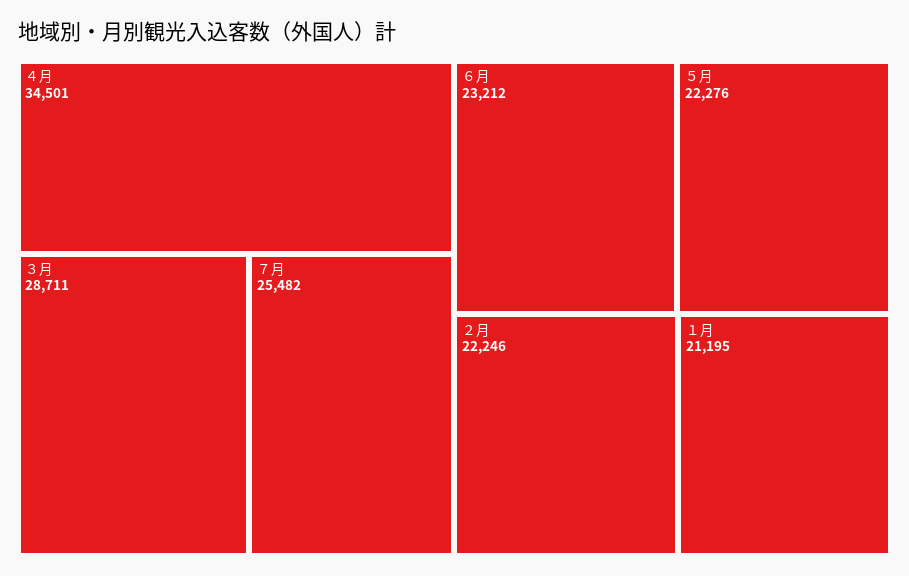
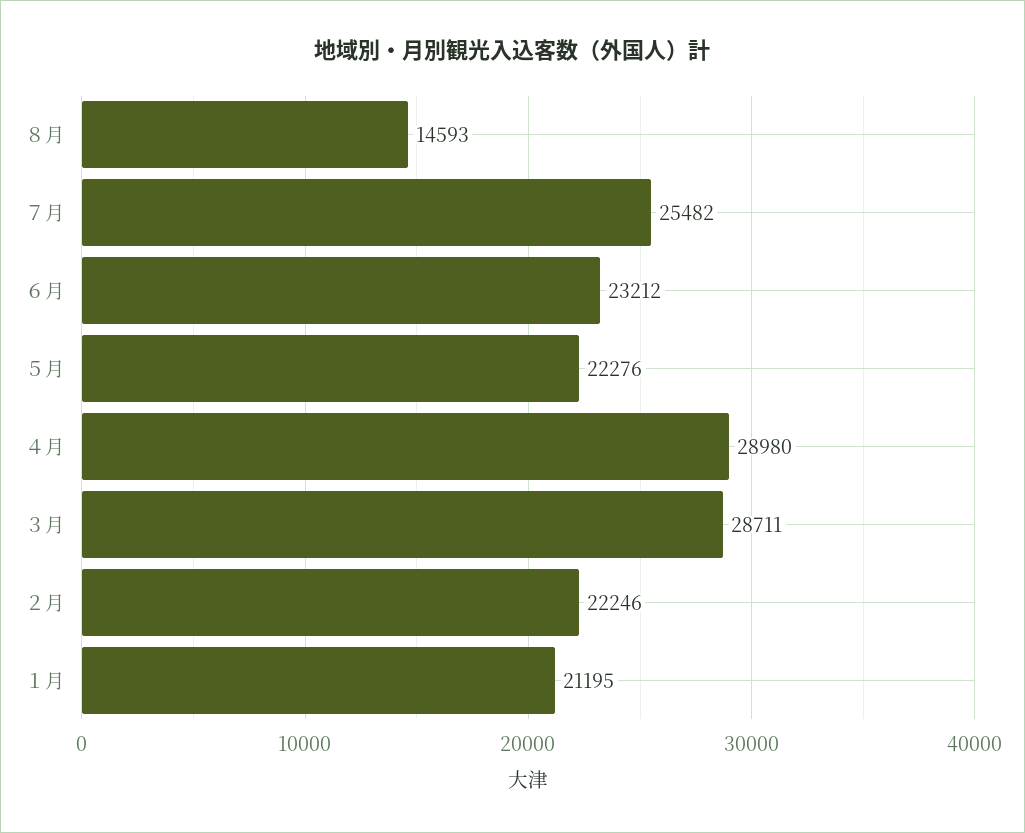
４月: 34501 -> 28980
８月: none -> 14593

